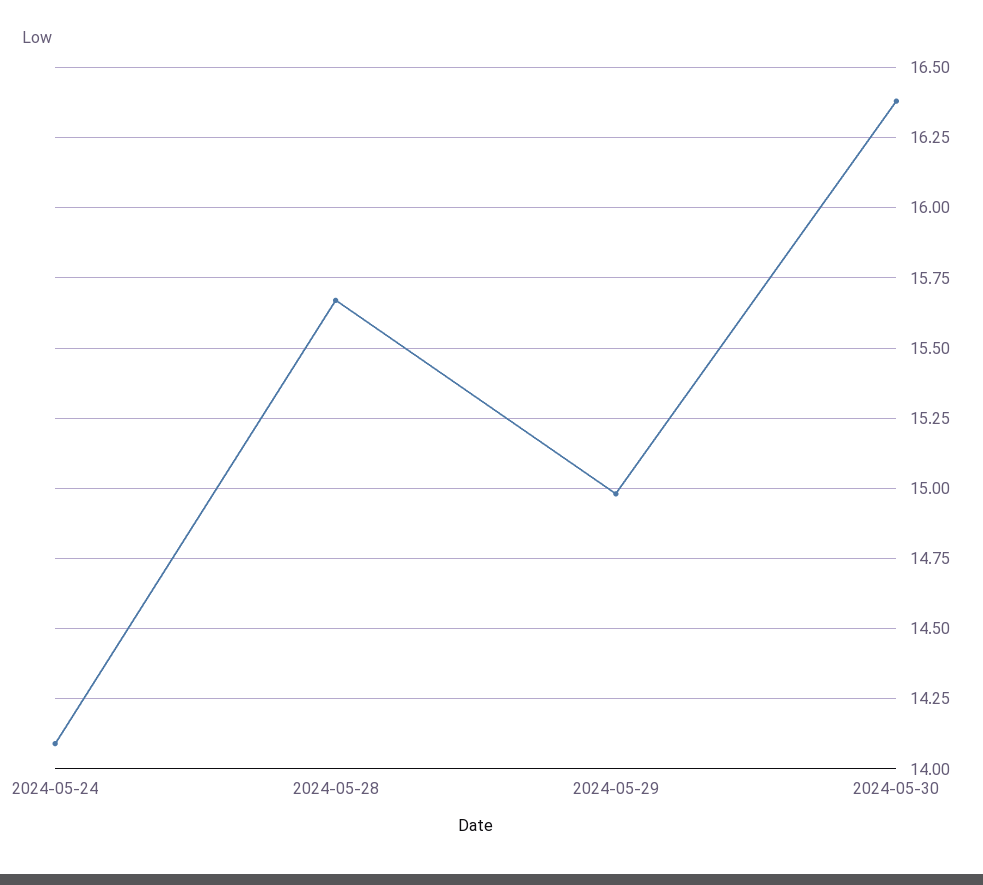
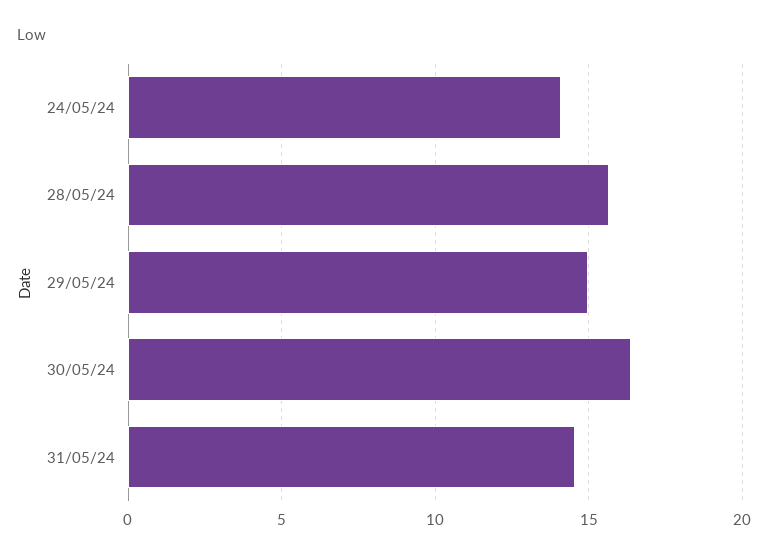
31/05/24: none -> 14.5

